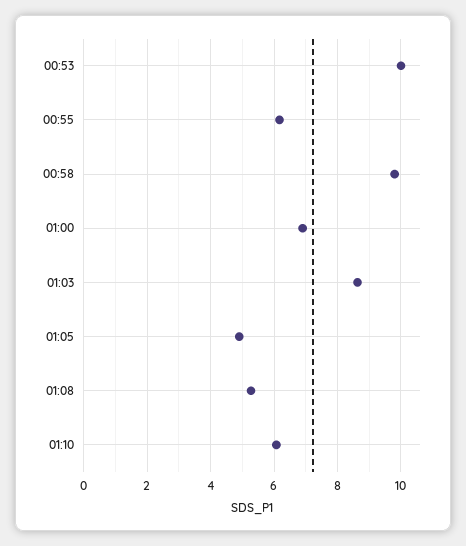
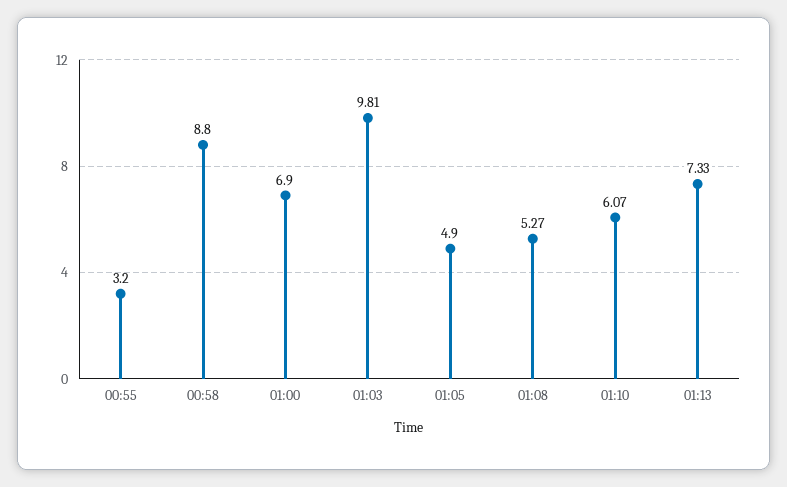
00:53: 10 -> none
00:55: 6.2 -> 3.2
00:58: 9.8 -> 8.8
01:03: 8.6 -> 9.81
01:13: none -> 7.33

